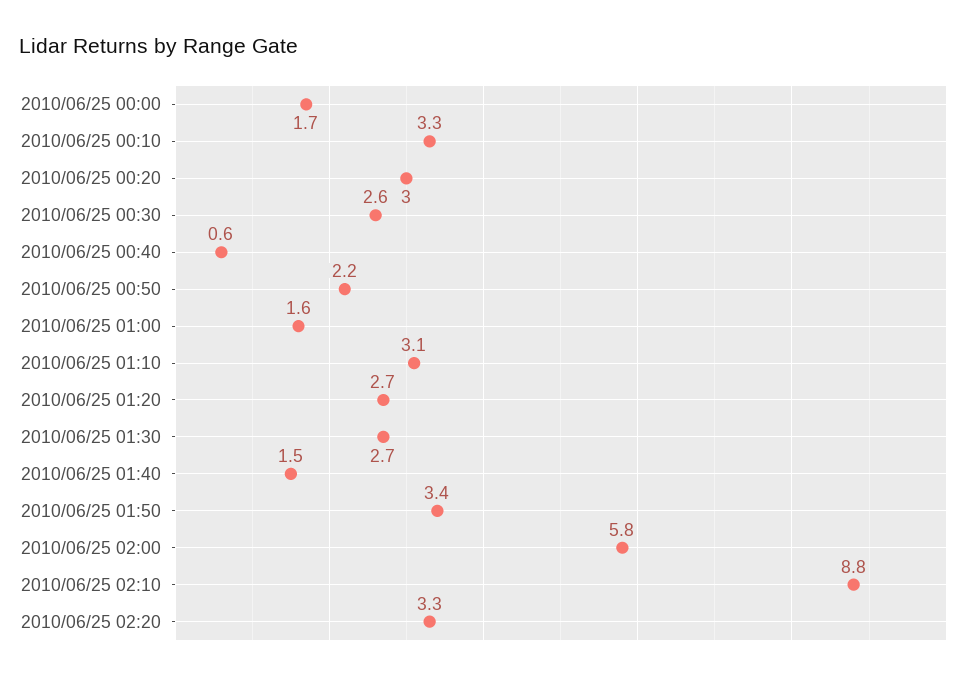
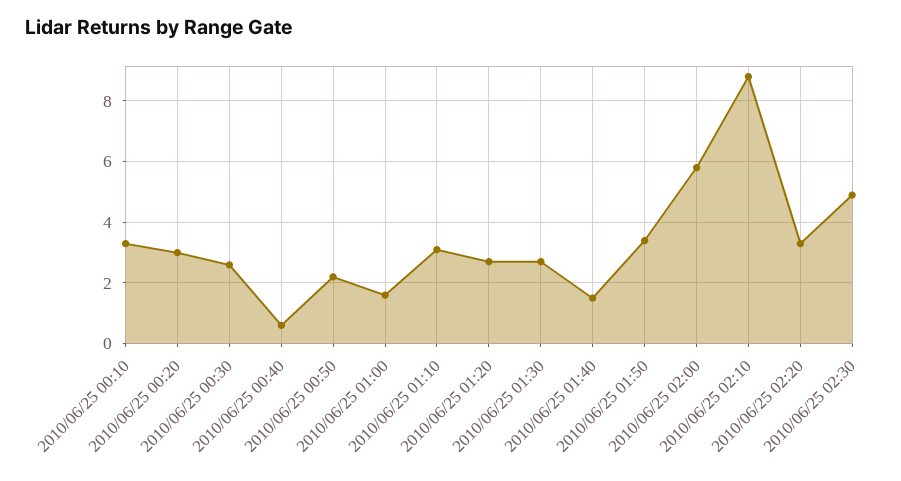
2010/06/25 00:00: 1.7 -> none
2010/06/25 02:30: none -> 5

